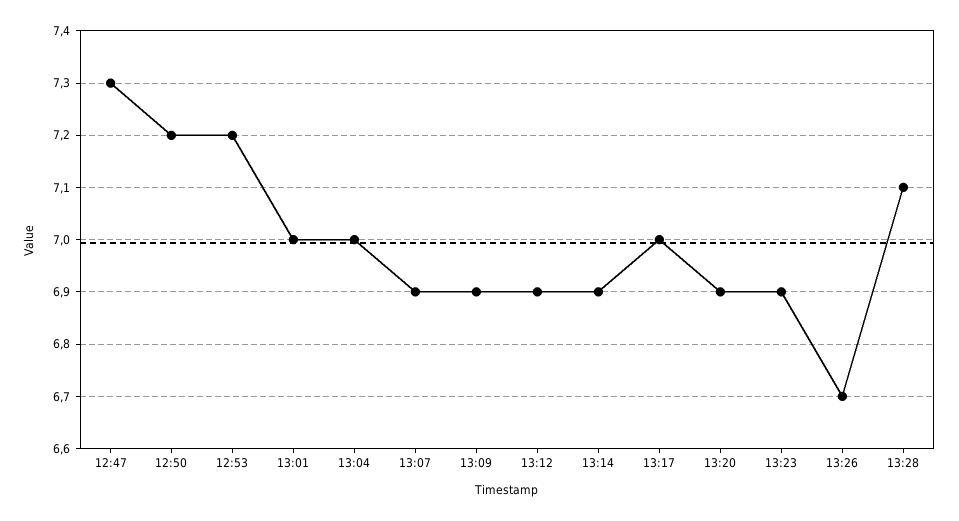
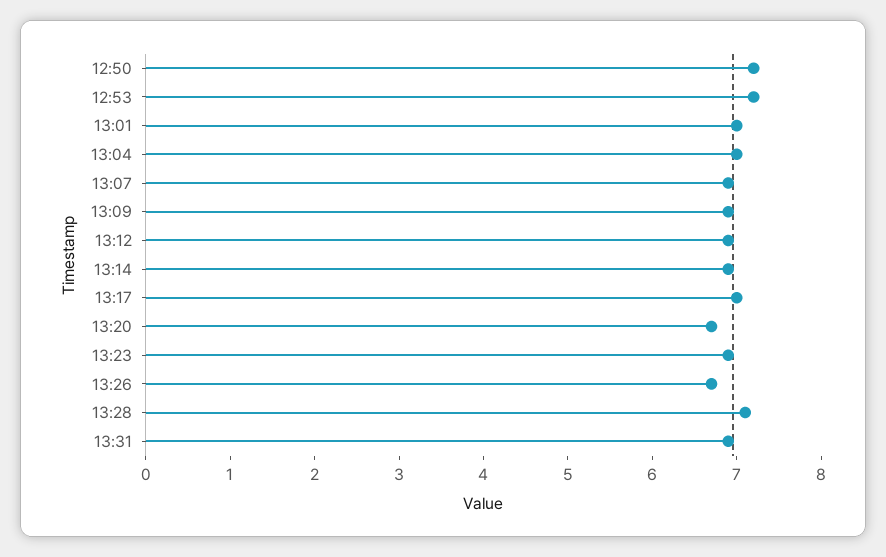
12:47: 7.3 -> none
13:20: 6.9 -> 6.7
13:31: none -> 6.9

